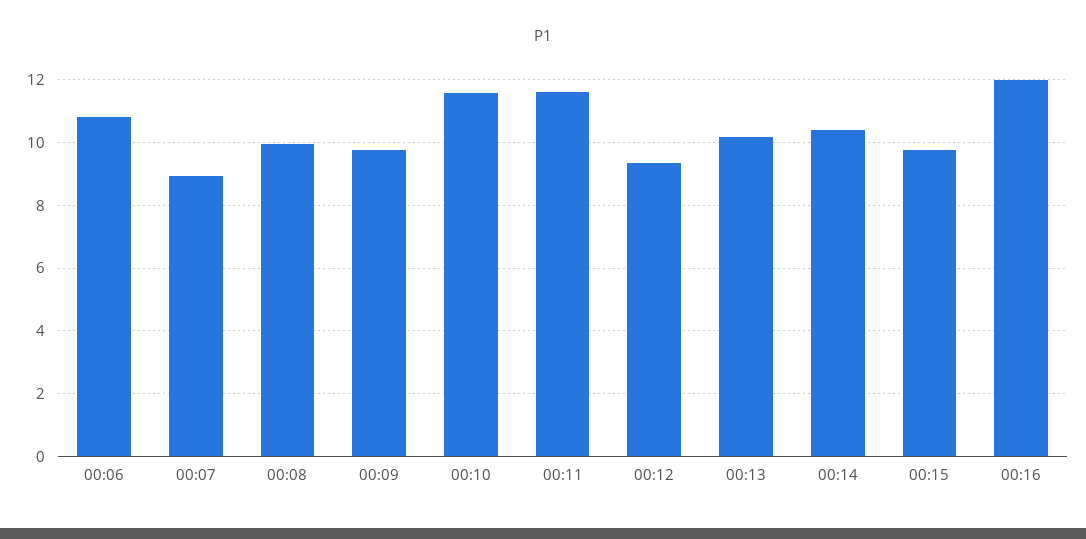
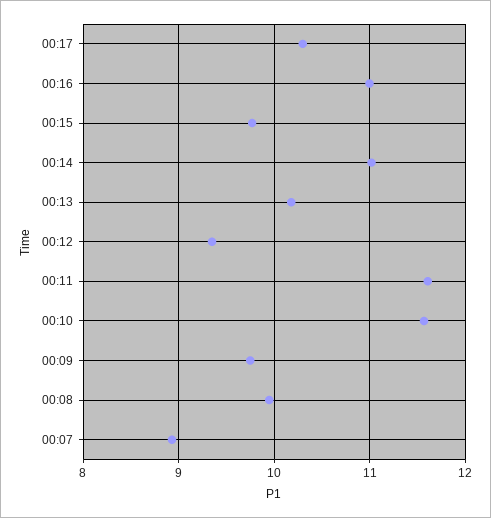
00:06: 10.8 -> none
00:14: 10.4 -> 11
00:16: 12 -> 11
00:17: none -> 10.3

